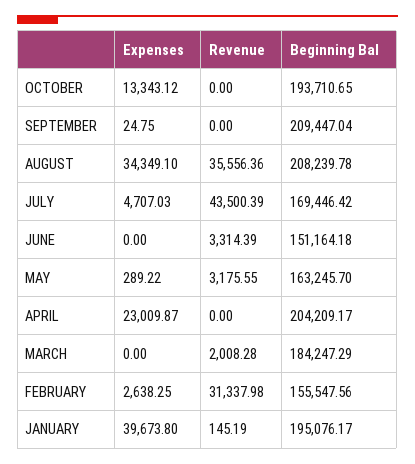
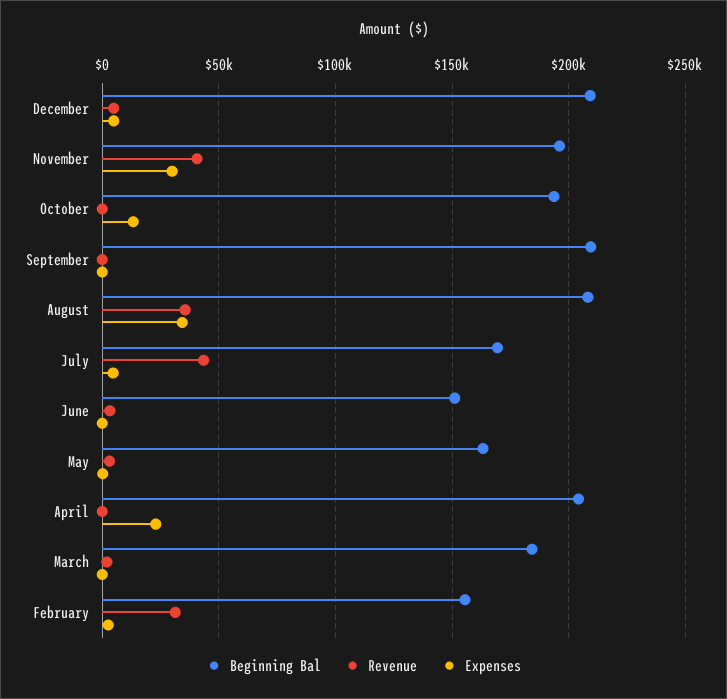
Expenses, JANUARY: 39673.8 -> none
Revenue, JANUARY: 145.19 -> none
Beginning Bal, JANUARY: 195076.17 -> none
Beginning Bal, December: none -> 210000
Revenue, December: none -> 5000
Expenses, December: none -> 5000
Beginning Bal, November: none -> 195000
Revenue, November: none -> 40000
Expenses, November: none -> 30000

